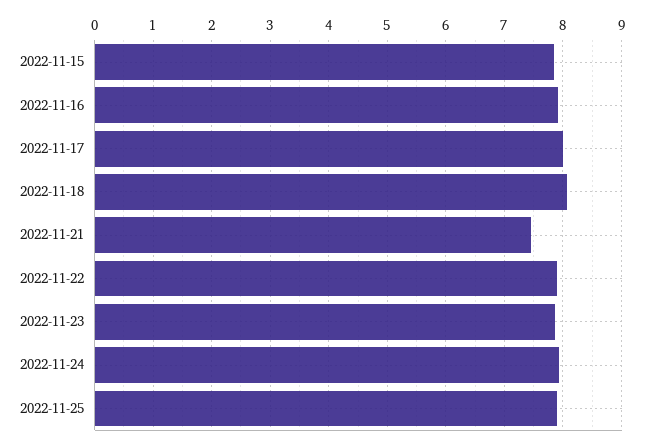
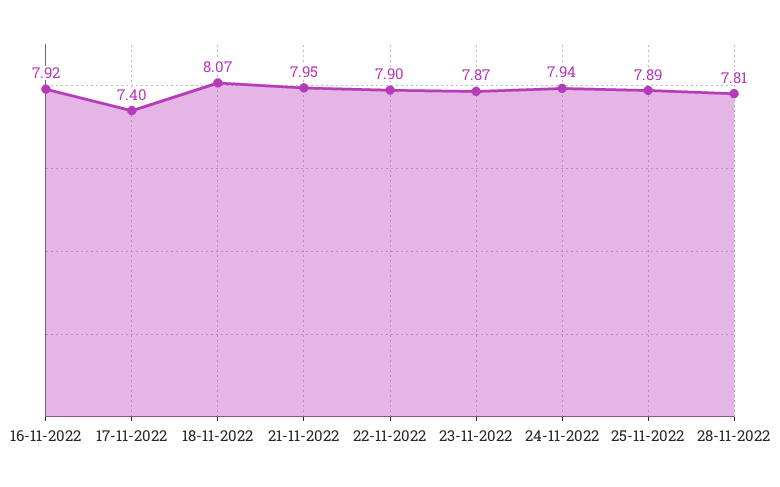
2022-11-15: 7.8 -> none
2022-11-17: 8 -> 7.4
2022-11-21: 7.4 -> 7.95
28-11-2022: none -> 7.81

